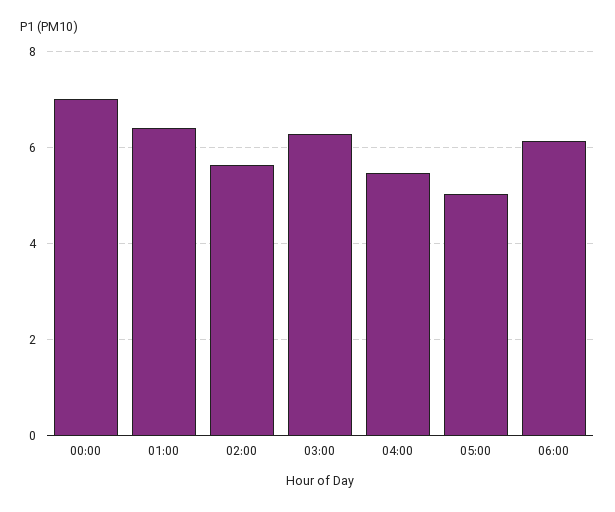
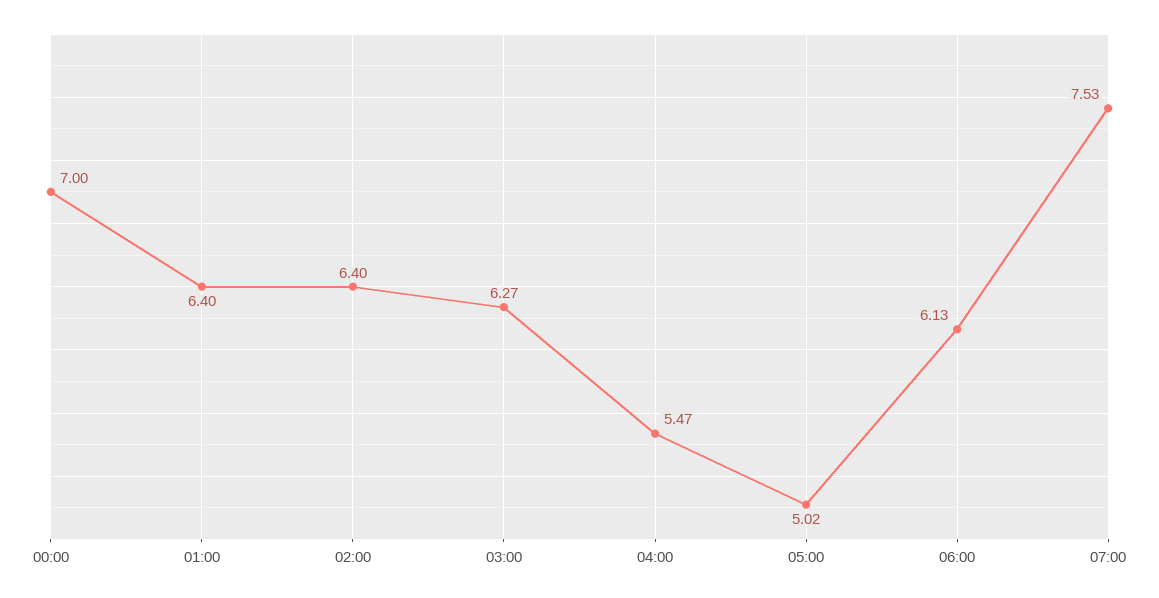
02:00: 5.6 -> 6.4
07:00: none -> 7.53

